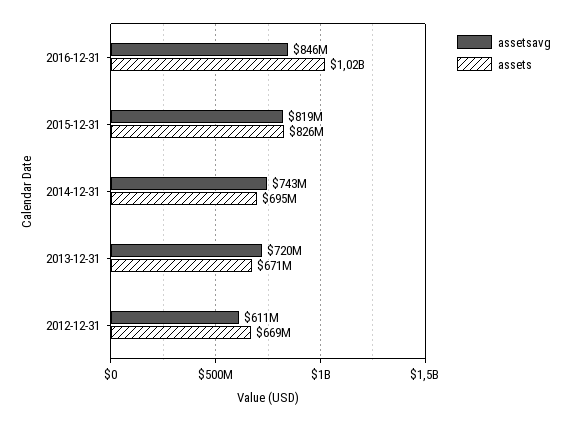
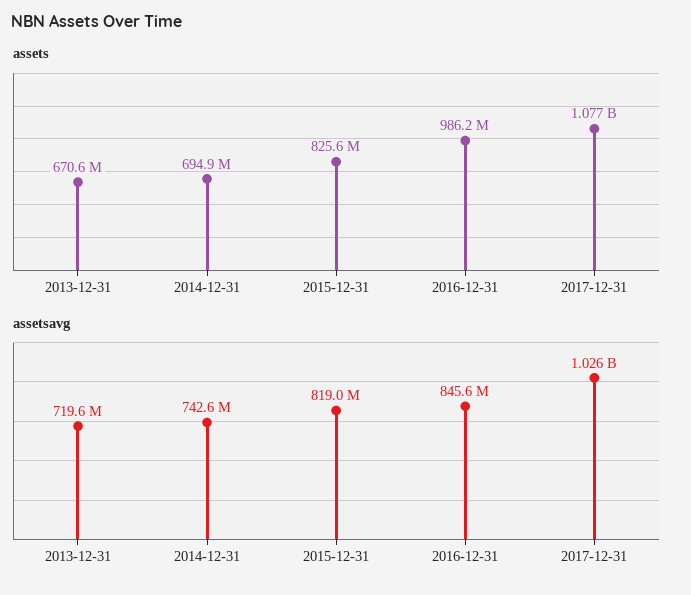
assets, 2016-12-31: 1020000000 -> 986200000
assetsavg, 2012-12-31: 611000000 -> none
assets, 2012-12-31: 669000000 -> none
assets, 2017-12-31: none -> 1077000000
assetsavg, 2017-12-31: none -> 1026000000

